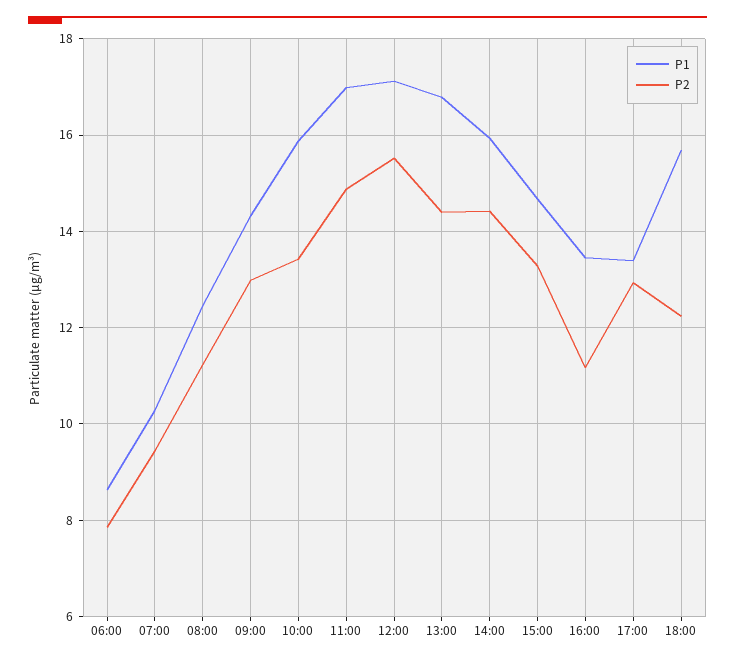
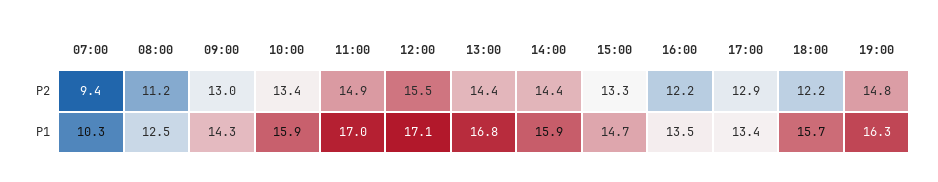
P1, 06:00: 8.6 -> none
P2, 06:00: 7.8 -> none
P2, 16:00: 11.2 -> 12.2
P2, 19:00: none -> 14.8
P1, 19:00: none -> 16.3

